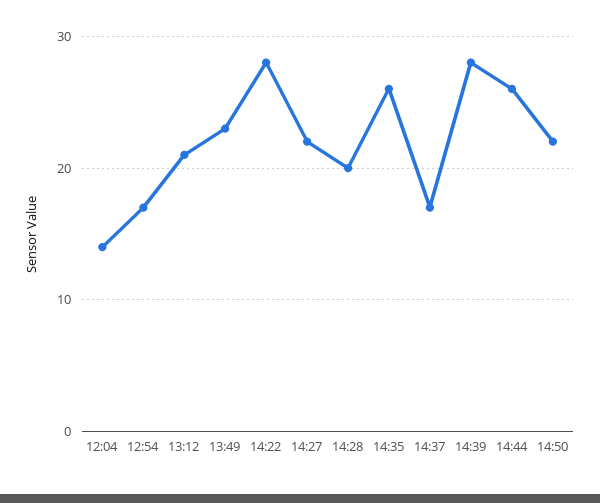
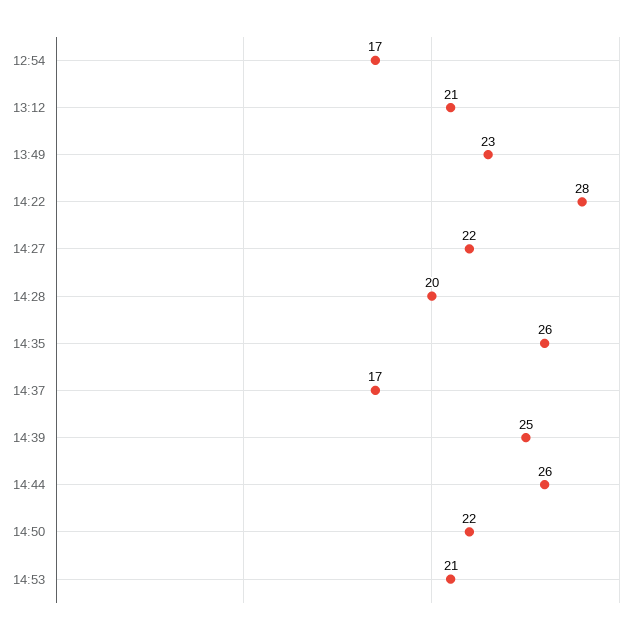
12:04: 14 -> none
14:39: 28 -> 25
14:53: none -> 21

